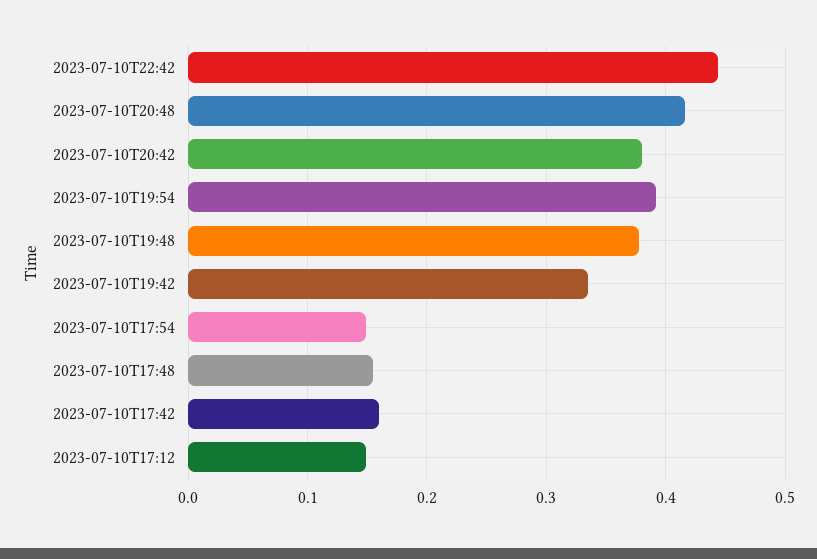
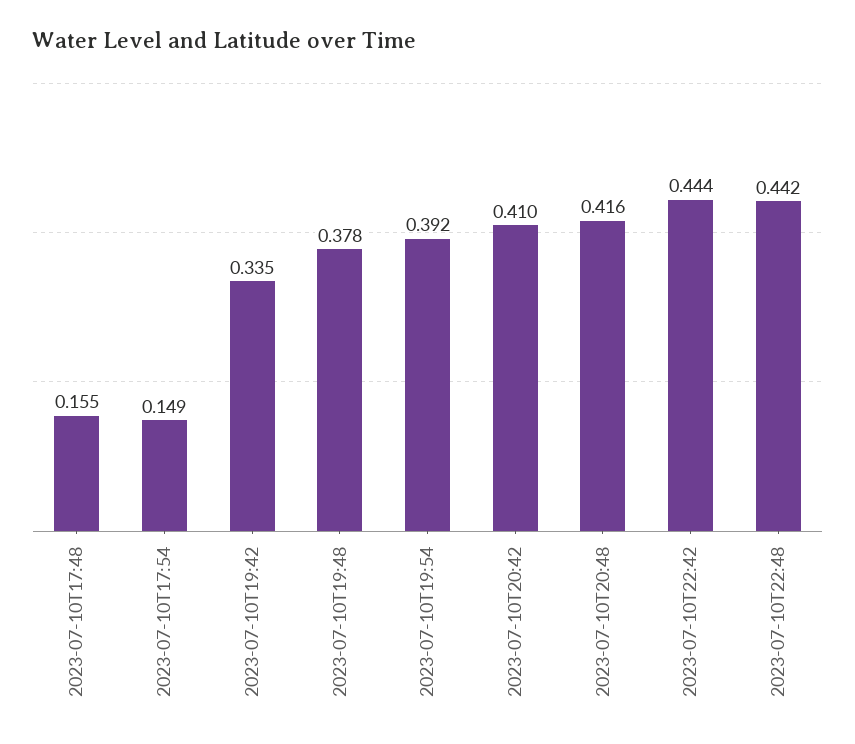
2023-07-10T20:42: 0.38 -> 0.41
2023-07-10T17:42: 0.16 -> none
2023-07-10T17:12: 0.15 -> none
2023-07-10T22:48: none -> 0.442

